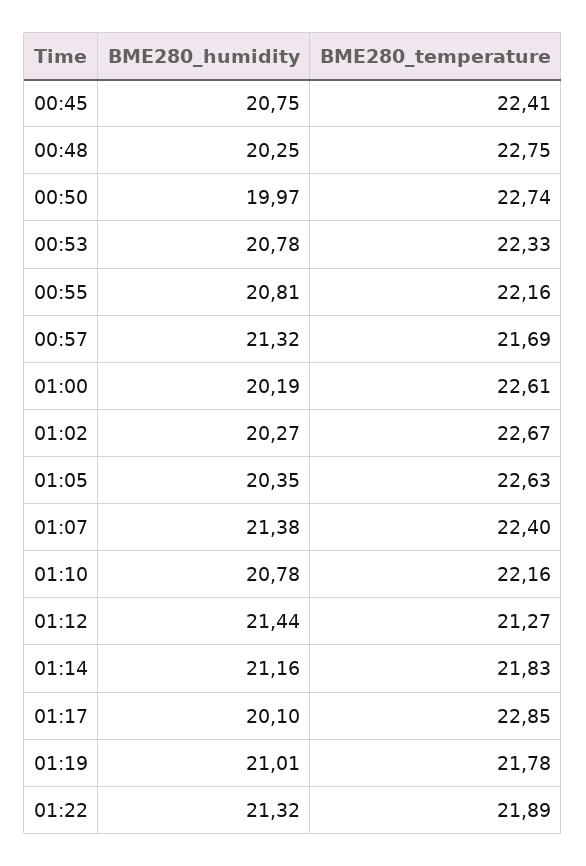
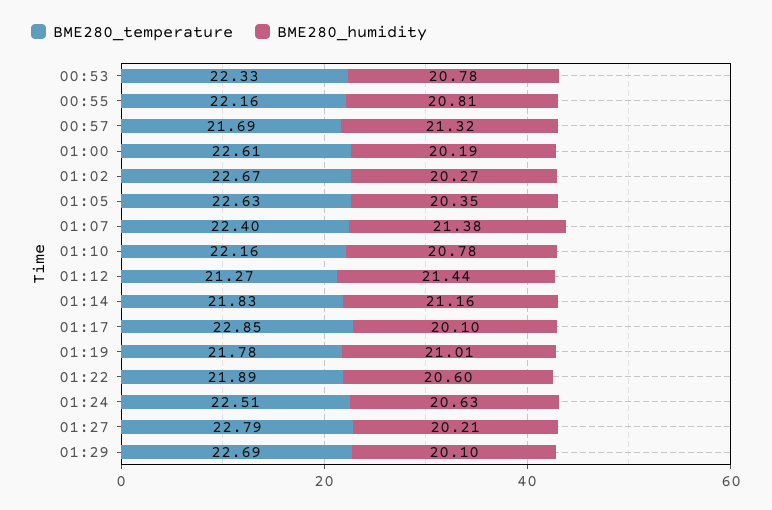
BME280_humidity, 00:45: 20.75 -> none
BME280_temperature, 00:45: 22.41 -> none
BME280_humidity, 00:48: 20.25 -> none
BME280_temperature, 00:48: 22.75 -> none
BME280_humidity, 00:50: 19.97 -> none
BME280_temperature, 00:50: 22.74 -> none
BME280_humidity, 01:22: 21.32 -> 20.6
BME280_temperature, 01:24: none -> 22.51
BME280_humidity, 01:24: none -> 20.63
BME280_temperature, 01:27: none -> 22.79
BME280_humidity, 01:27: none -> 20.21
BME280_temperature, 01:29: none -> 22.69
BME280_humidity, 01:29: none -> 20.1

